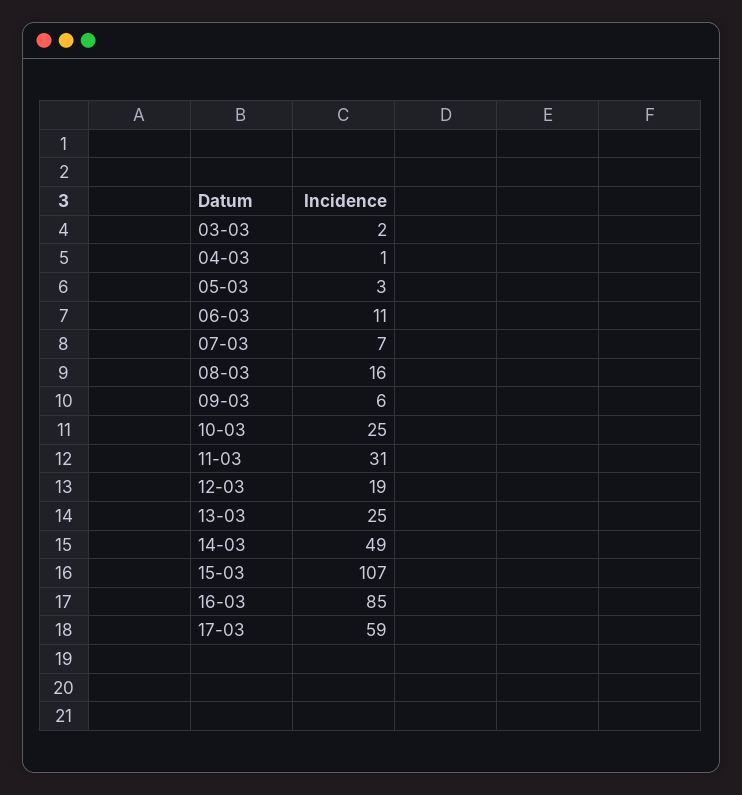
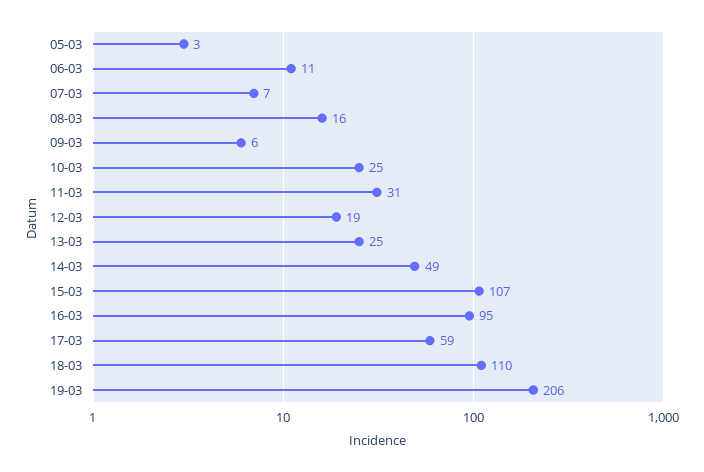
03-03: 2 -> none
04-03: 1 -> none
16-03: 85 -> 95
18-03: none -> 110
19-03: none -> 206

